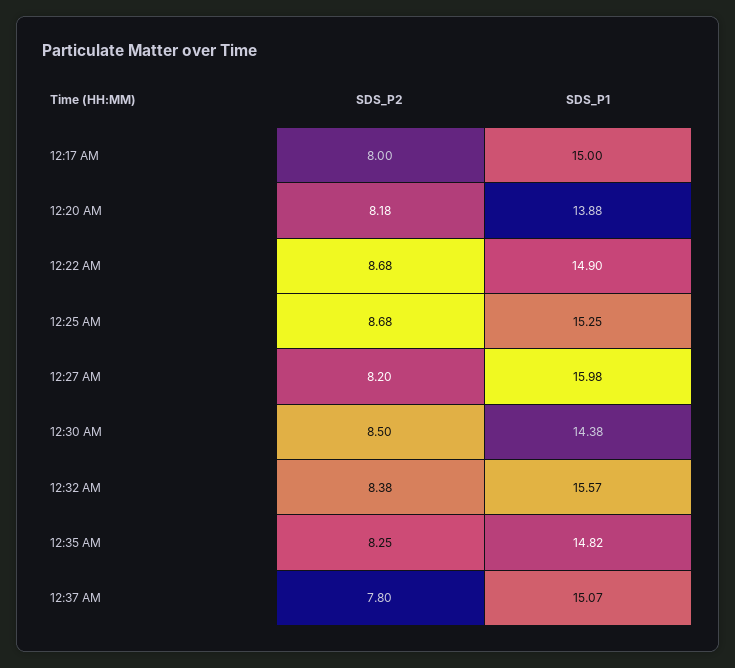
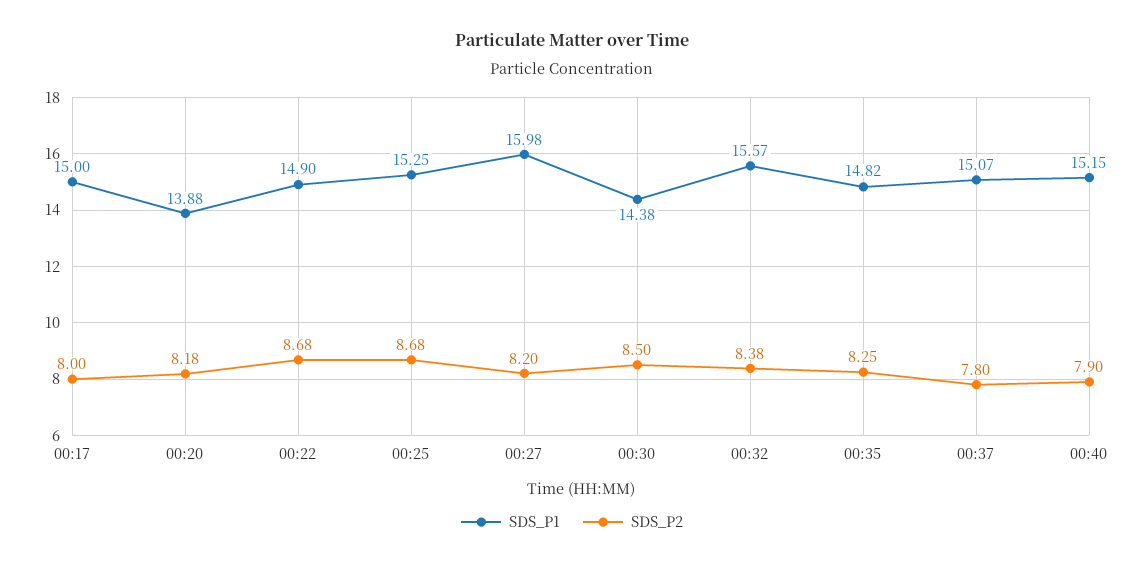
SDS_P1, 00:40: none -> 15.15
SDS_P2, 00:40: none -> 7.9

